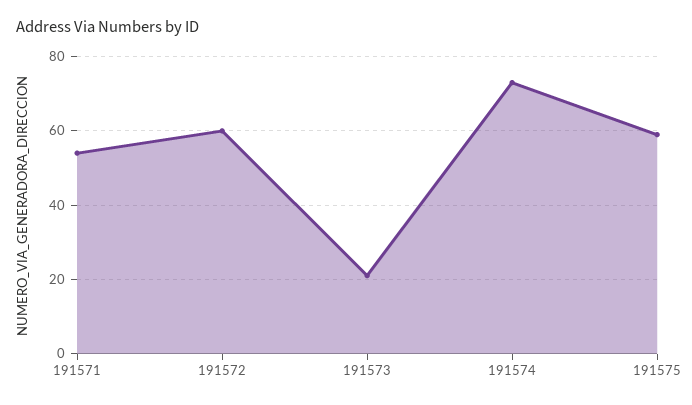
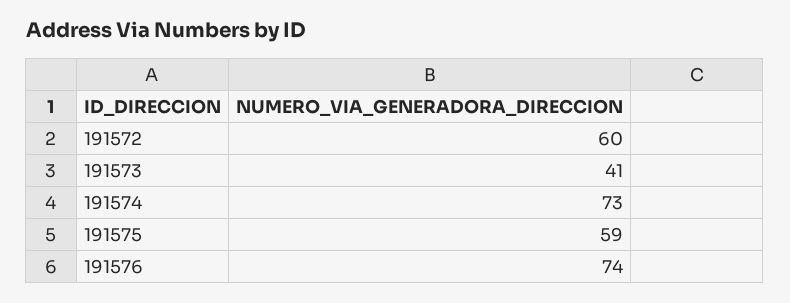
191571: 55 -> none
191573: 20 -> 41
191576: none -> 74

